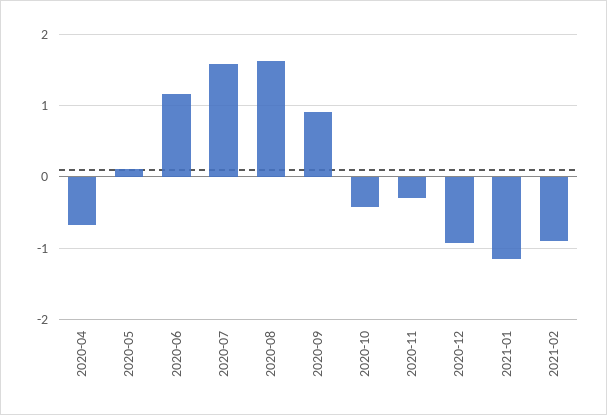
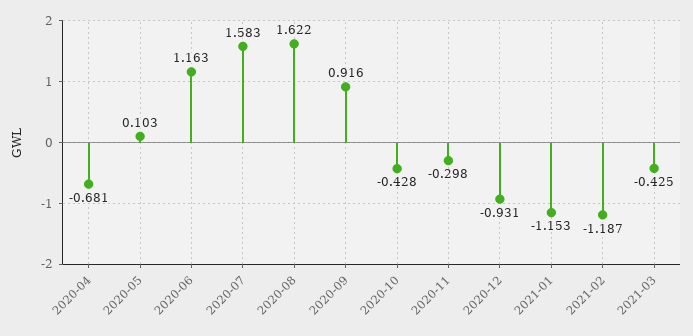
2021-02: -0.9 -> -1.187
2021-03: none -> -0.425

